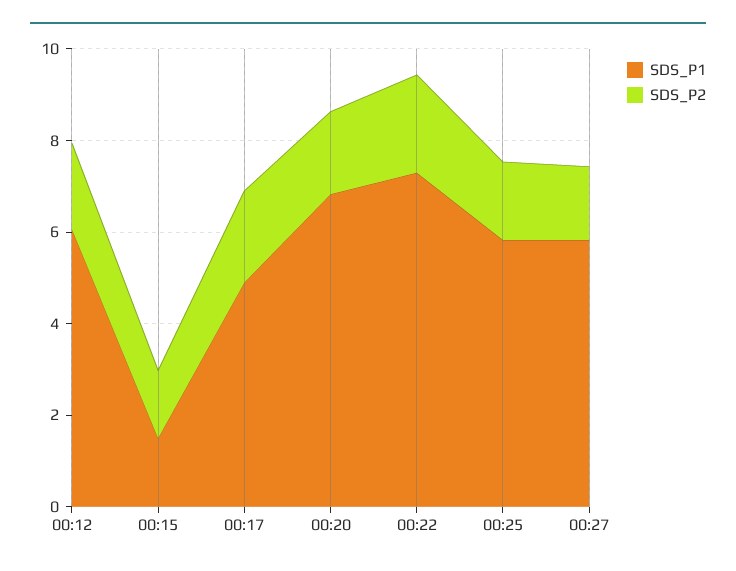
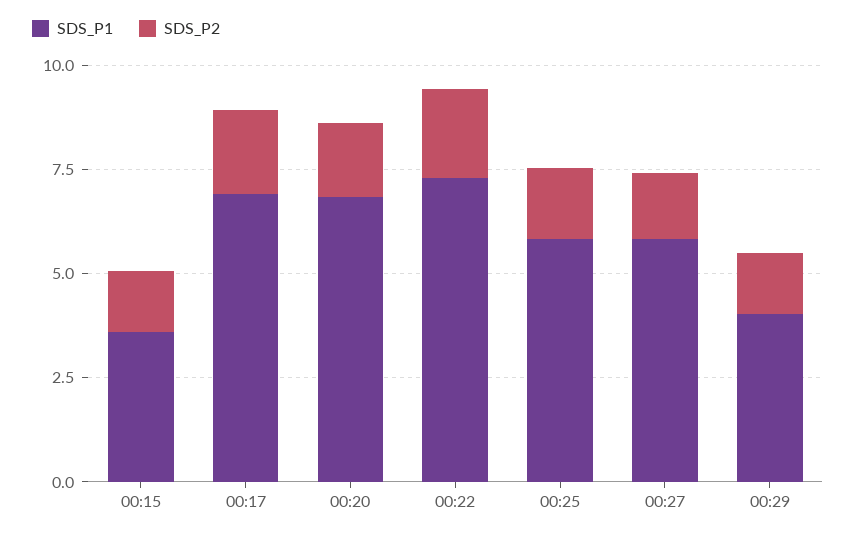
SDS_P1, 00:12: 6 -> none
SDS_P2, 00:12: 2 -> none
SDS_P1, 00:15: 1.5 -> 3.5
SDS_P1, 00:17: 5 -> 7
SDS_P1, 00:29: none -> 4
SDS_P2, 00:29: none -> 1.5

